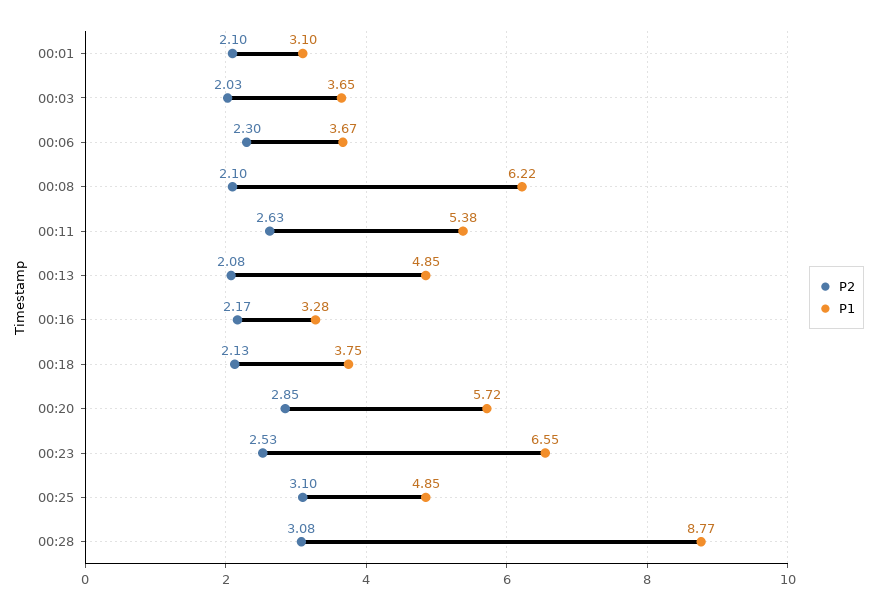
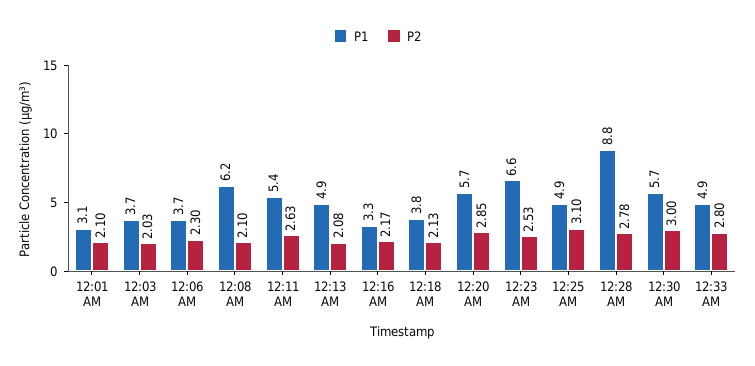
P2, 00:28: 3.08 -> 2.78
P1, 12:30 AM: none -> 5.7
P2, 12:30 AM: none -> 3
P1, 12:33 AM: none -> 4.9
P2, 12:33 AM: none -> 2.8

